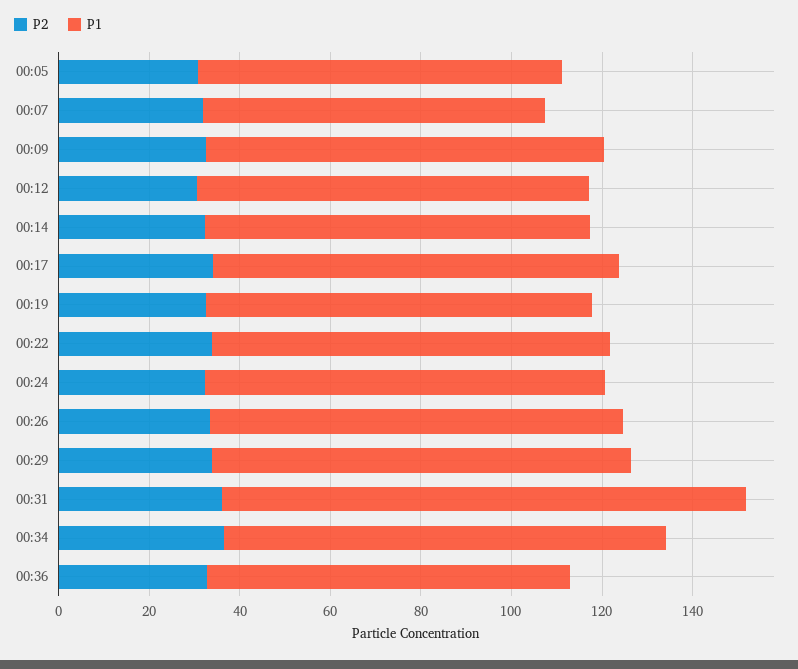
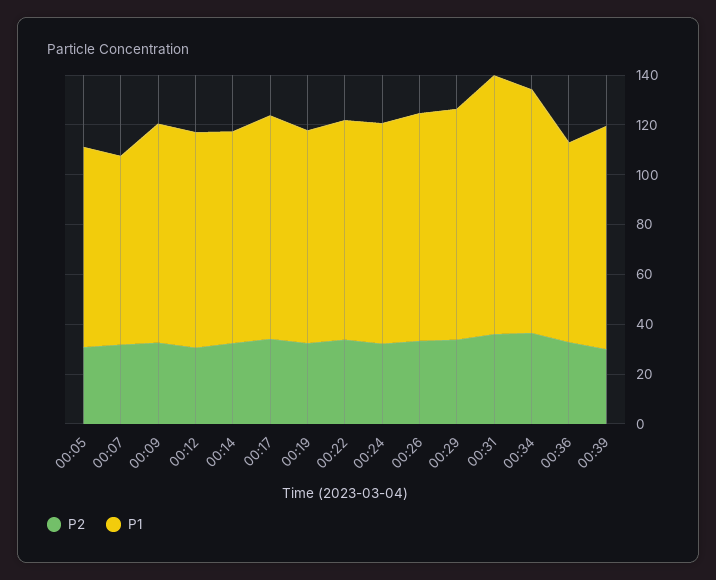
P1, 00:31: 115 -> 105
P2, 00:39: none -> 30
P1, 00:39: none -> 90

